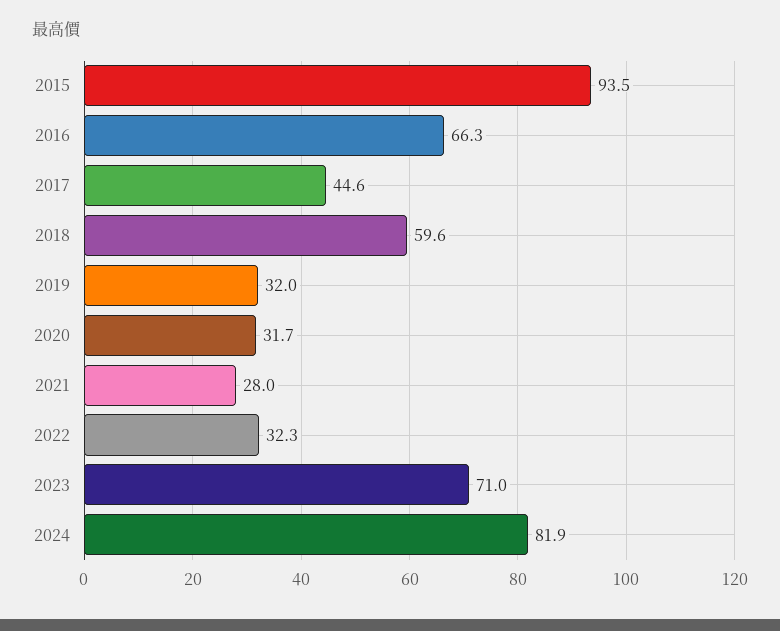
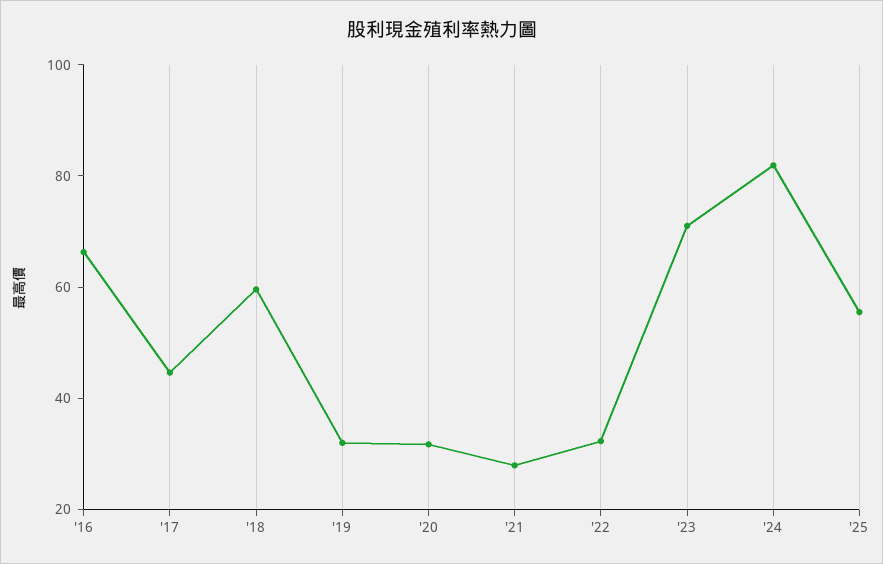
2015: 93.5 -> none
'25: none -> 55

